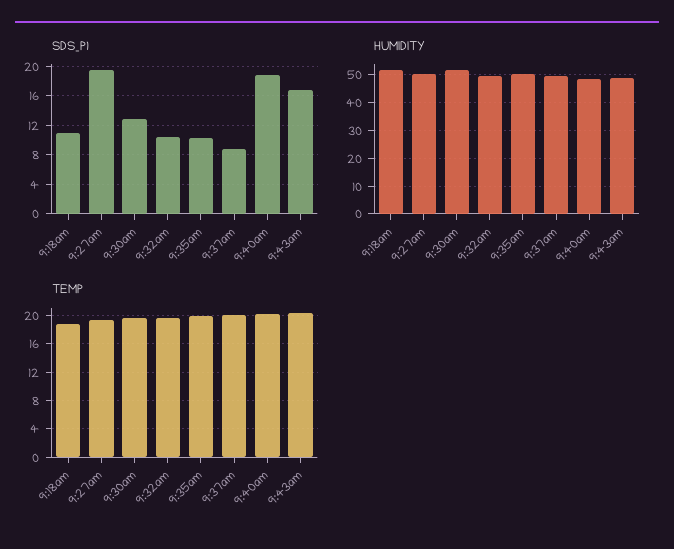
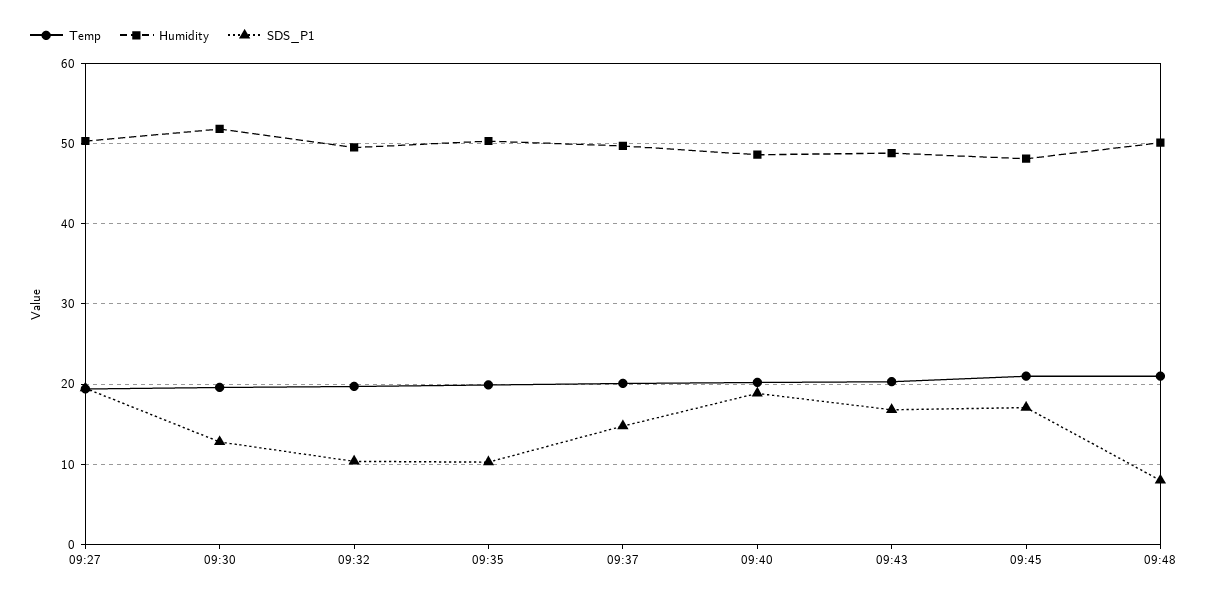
SDS_P1, 9:18am: 11 -> none
SDS_P1, 9:37am: 9 -> 15
HUMIDITY, 9:18am: 52.5 -> none
TEMP, 9:18am: 19 -> none
TEMP, 09:45: none -> 21
HUMIDITY, 09:45: none -> 48
SDS_P1, 09:45: none -> 17
TEMP, 09:48: none -> 21
HUMIDITY, 09:48: none -> 50
SDS_P1, 09:48: none -> 8

